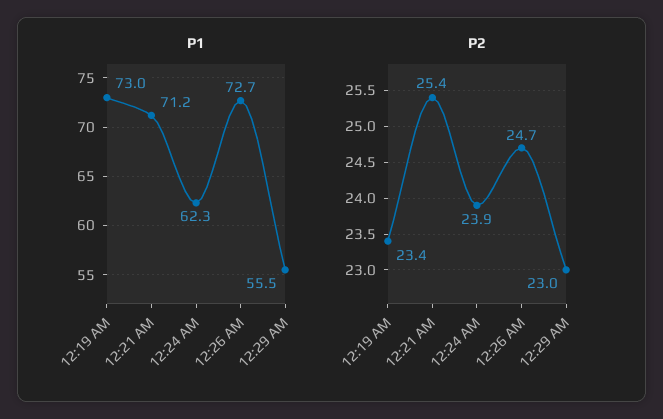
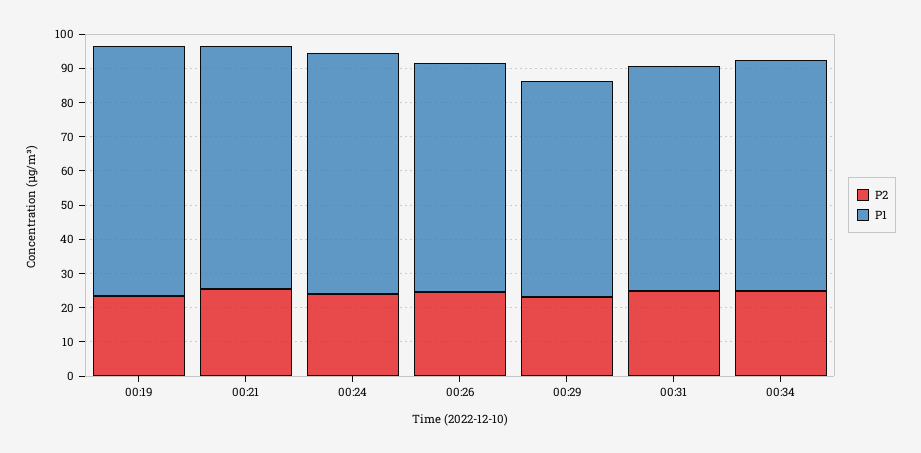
P1, 12:24 AM: 62.3 -> 70
P1, 12:26 AM: 72.7 -> 67.5
P1, 12:29 AM: 55.5 -> 62.5
P2, 00:31: none -> 25
P1, 00:31: none -> 65
P2, 00:34: none -> 25
P1, 00:34: none -> 67.5

